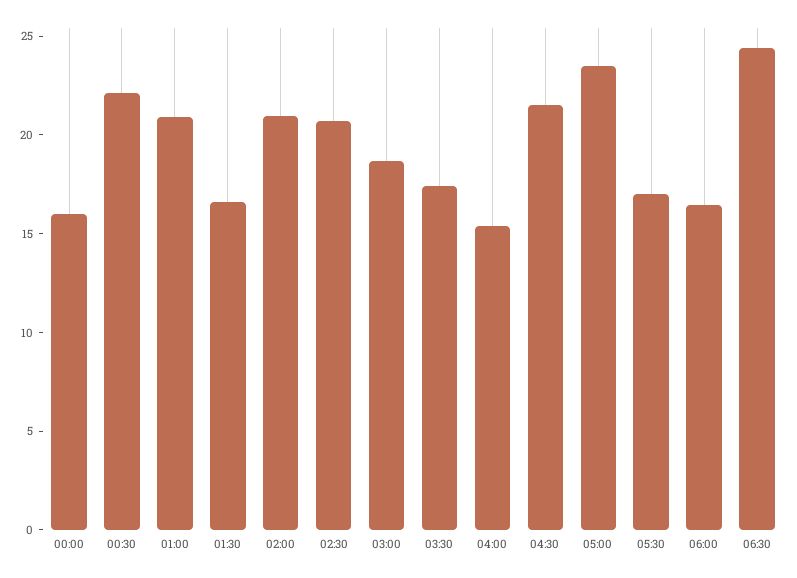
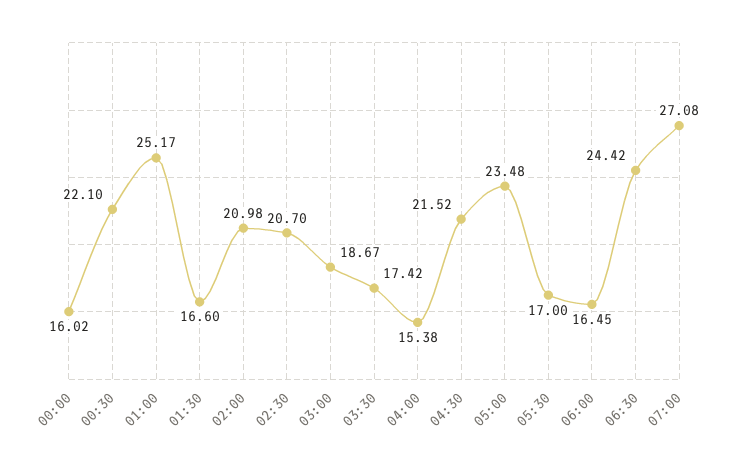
01:00: 21 -> 25.17
07:00: none -> 27.08

